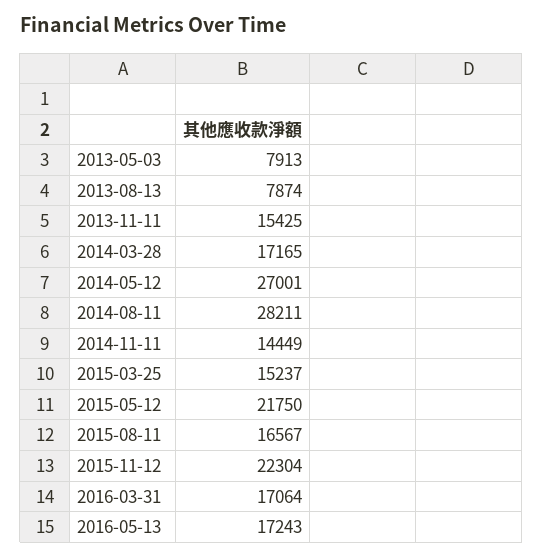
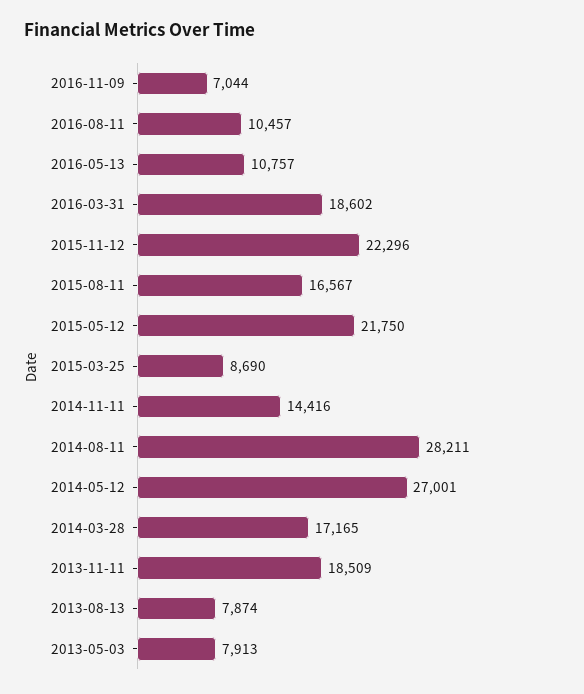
2013-11-11: 15425 -> 18509
2014-11-11: 14449 -> 14416
2015-03-25: 15237 -> 8690
2015-11-12: 22304 -> 22296
2016-03-31: 17064 -> 18602
2016-05-13: 17243 -> 10757
2016-11-09: none -> 7044
2016-08-11: none -> 10457

